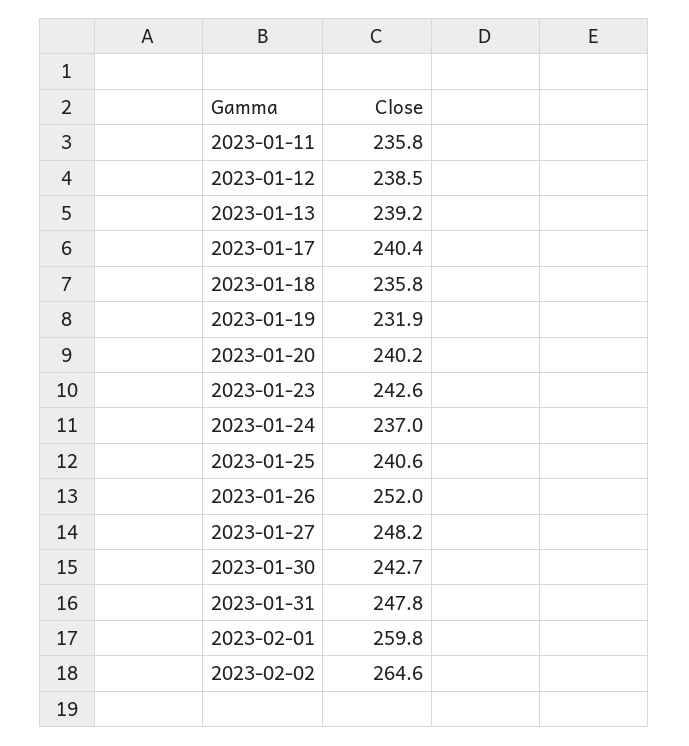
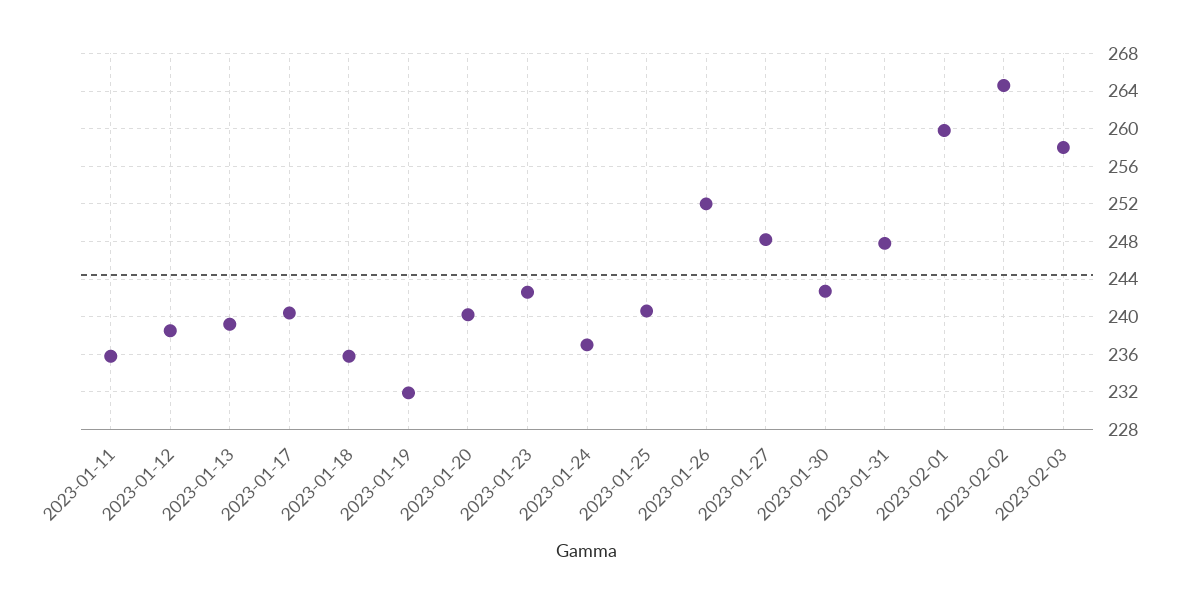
2023-02-03: none -> 258

